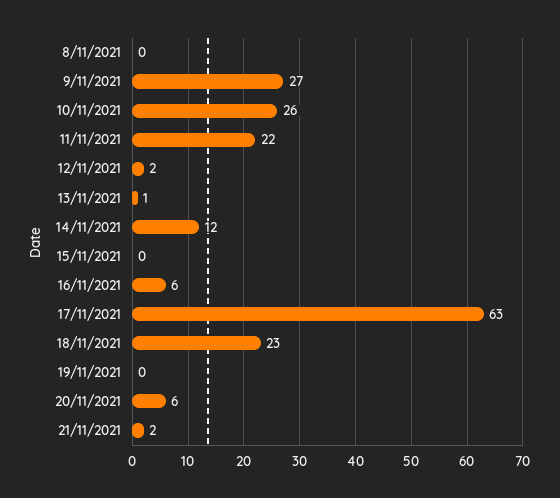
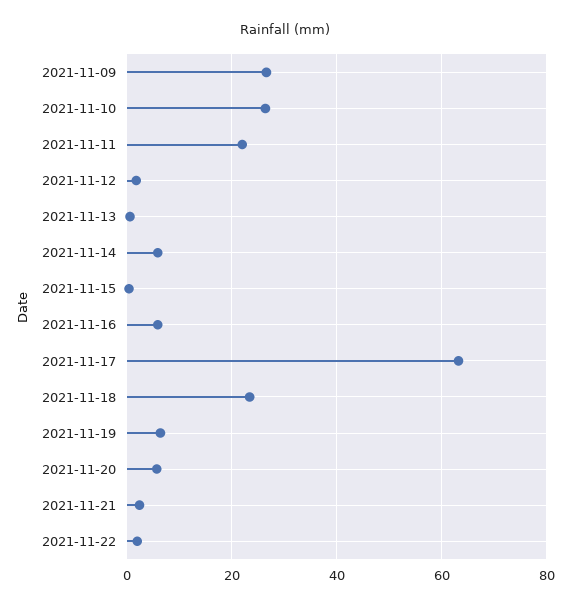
8/11/2021: 0 -> none
14/11/2021: 12 -> 6
19/11/2021: 0 -> 6
2021-11-22: none -> 2

